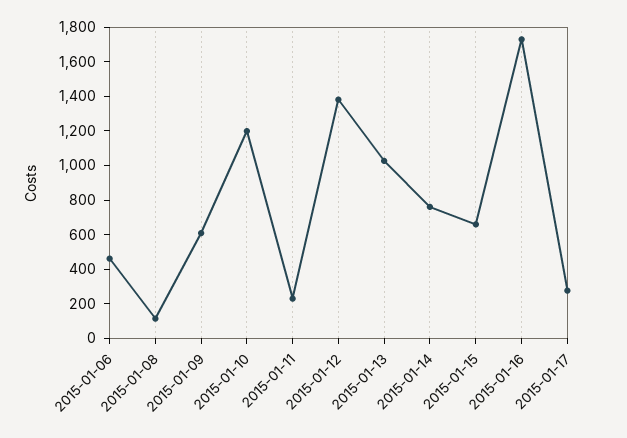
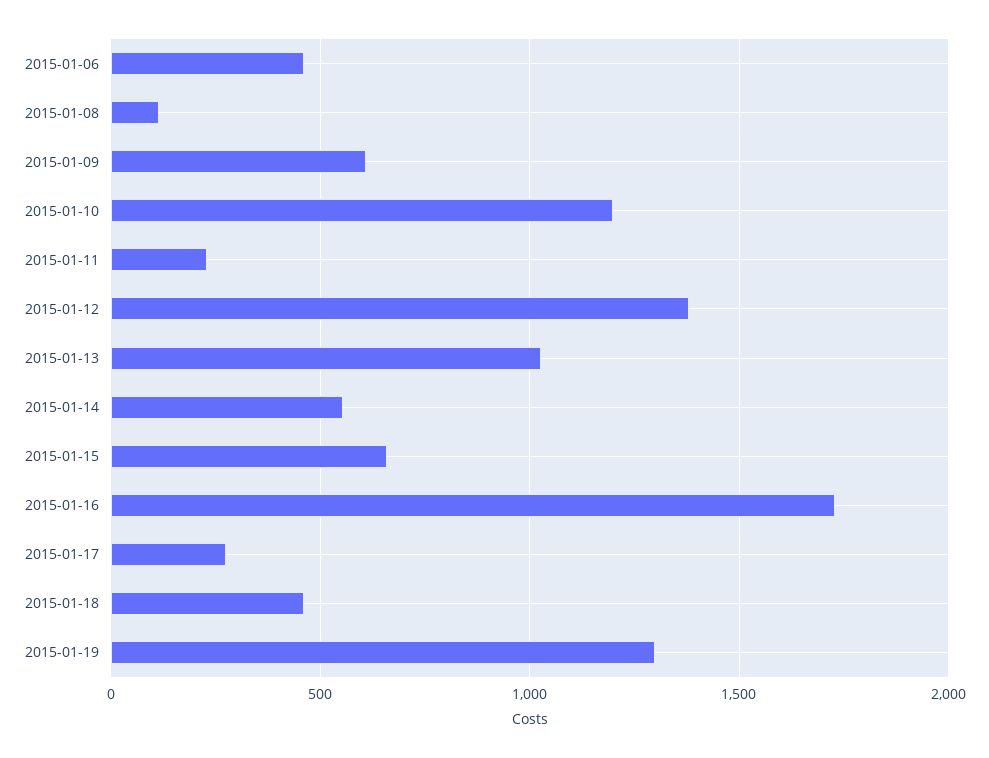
2015-01-14: 750 -> 550
2015-01-18: none -> 450
2015-01-19: none -> 1300

